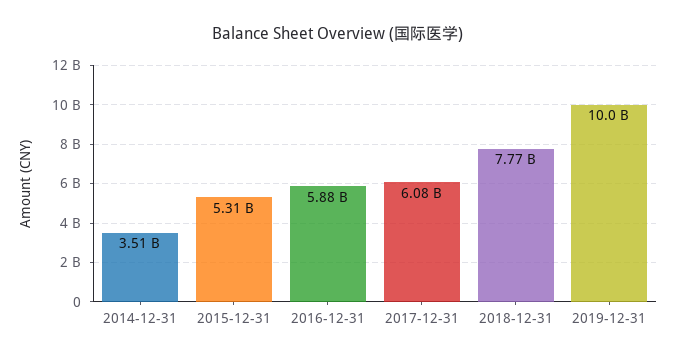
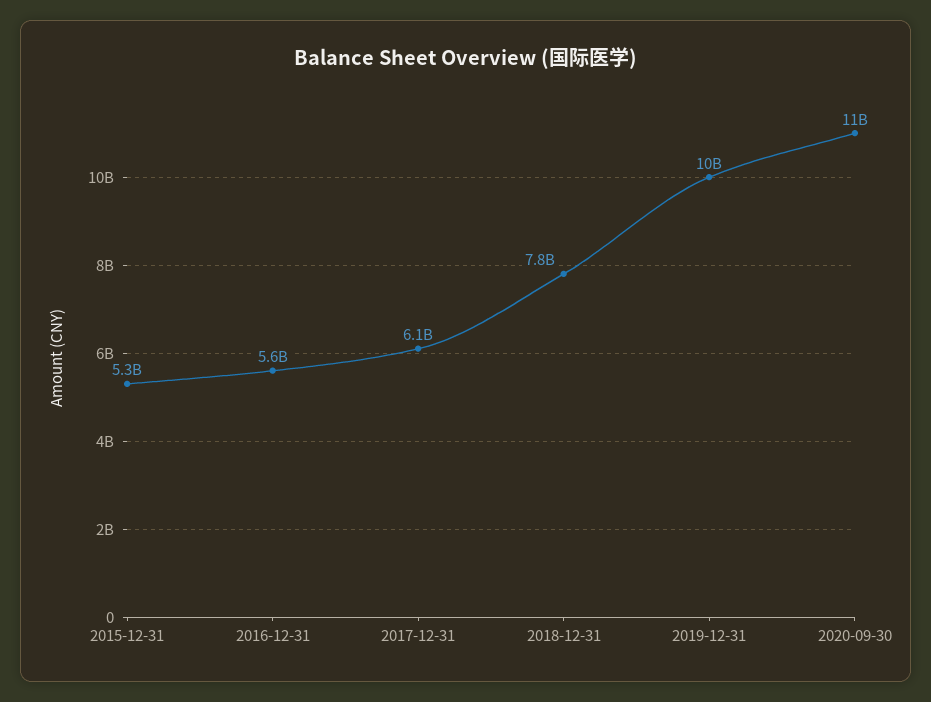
2014-12-31: 3510000000 -> none
2016-12-31: 5880000000 -> 5600000000
2020-09-30: none -> 11000000000

